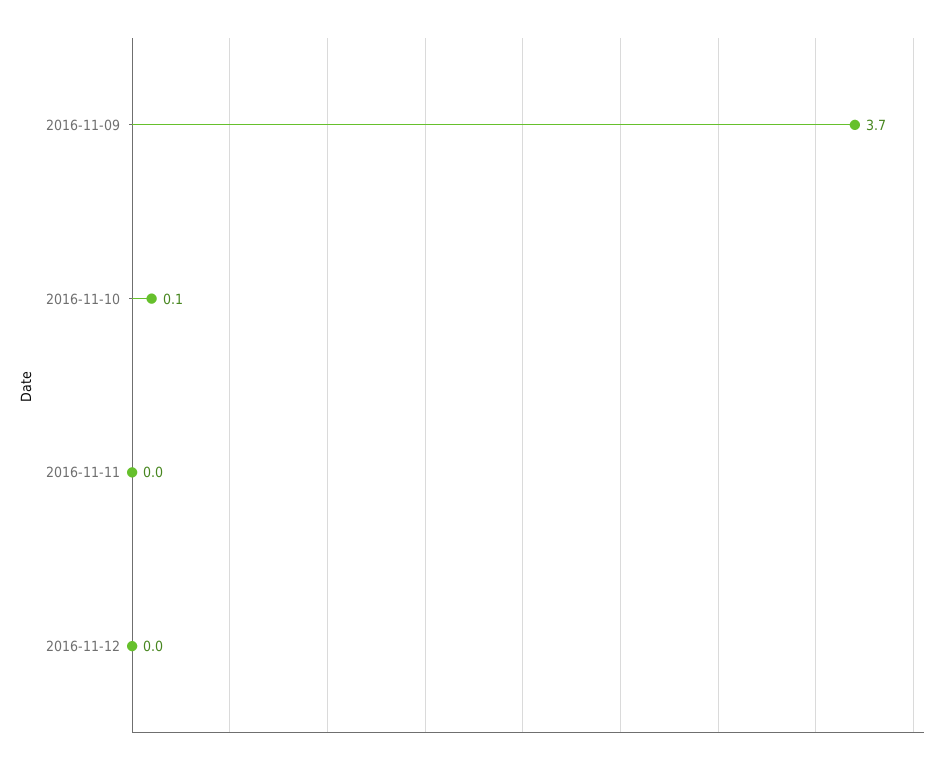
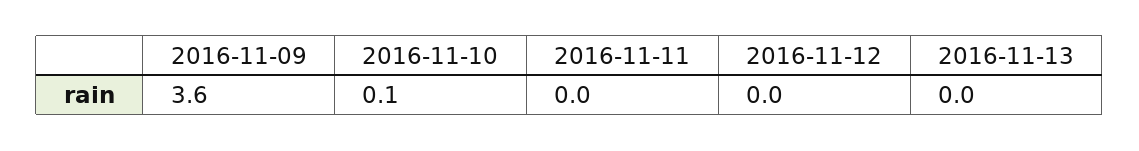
2016-11-09: 3.7 -> 3.6
2016-11-13: none -> 0

